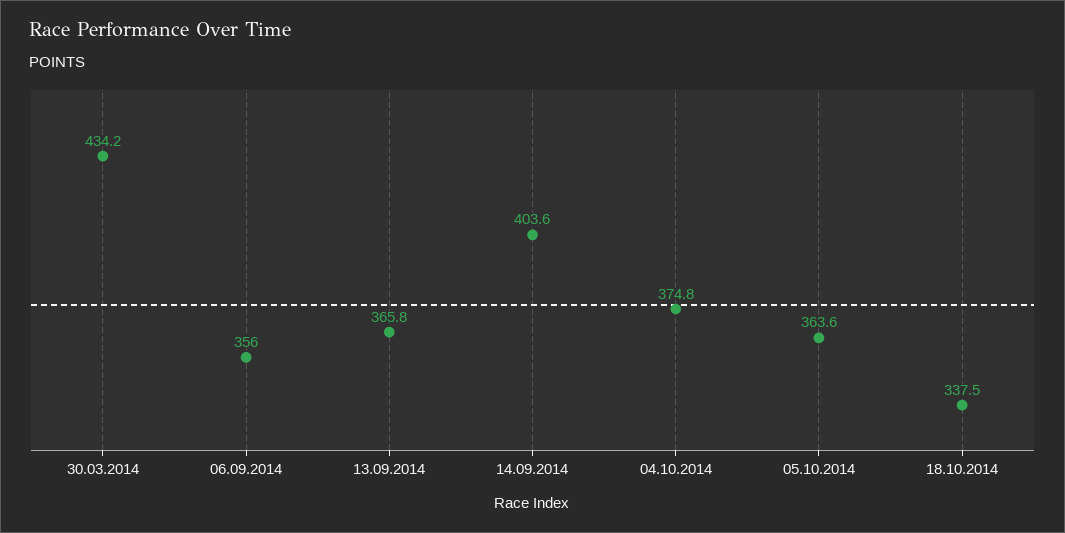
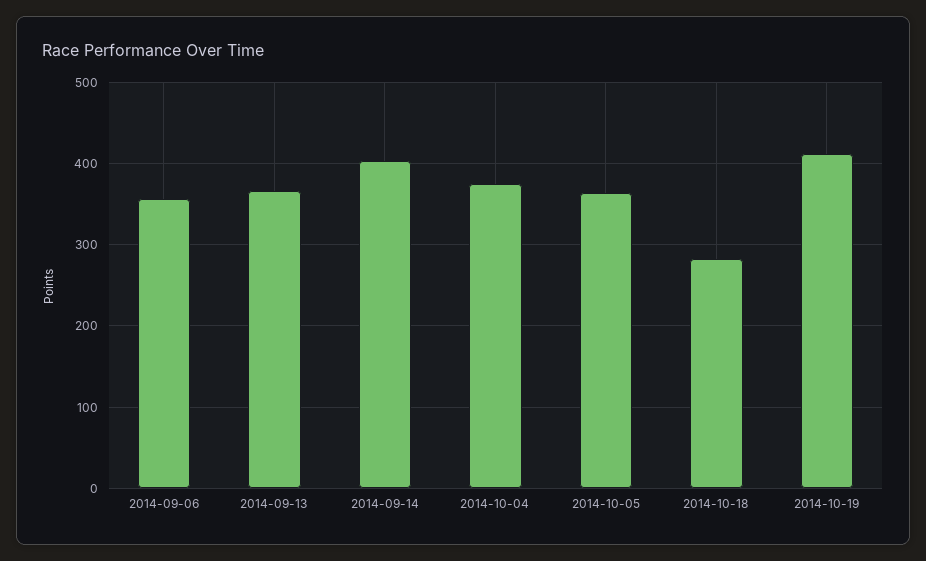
30.03.2014: 434.2 -> none
18.10.2014: 337.5 -> 280
2014-10-19: none -> 410

